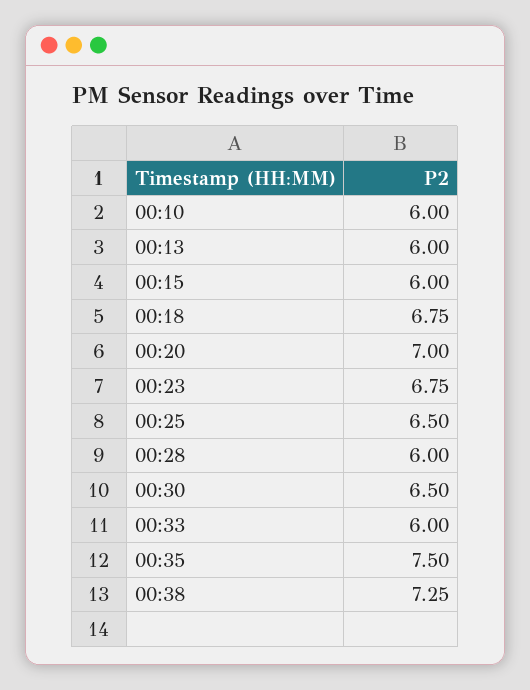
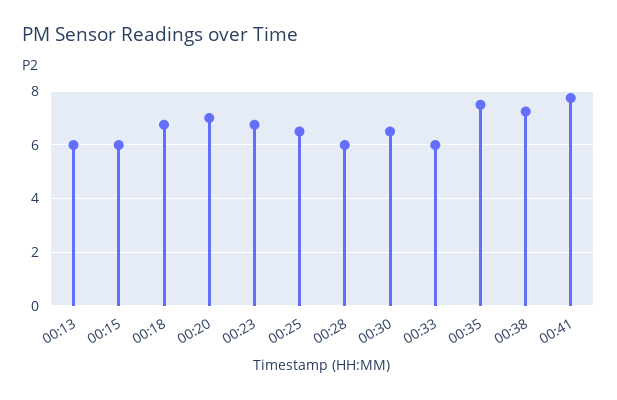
00:10: 6 -> none
00:41: none -> 7.75

